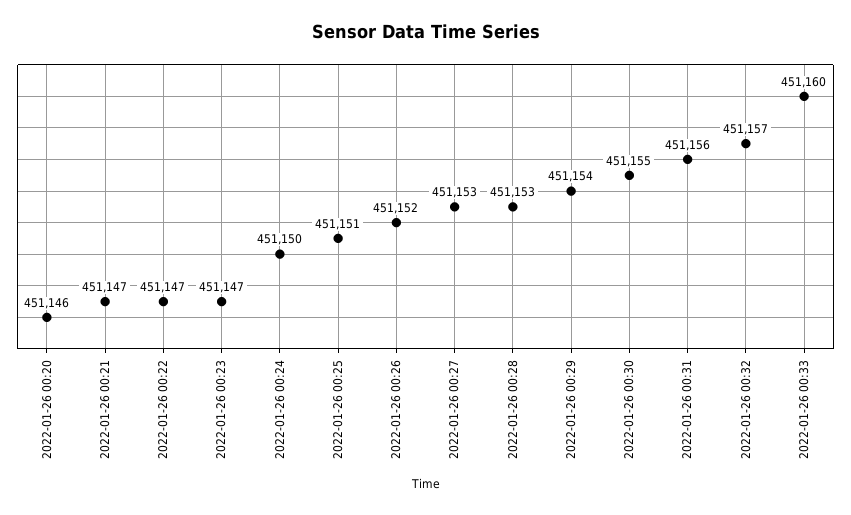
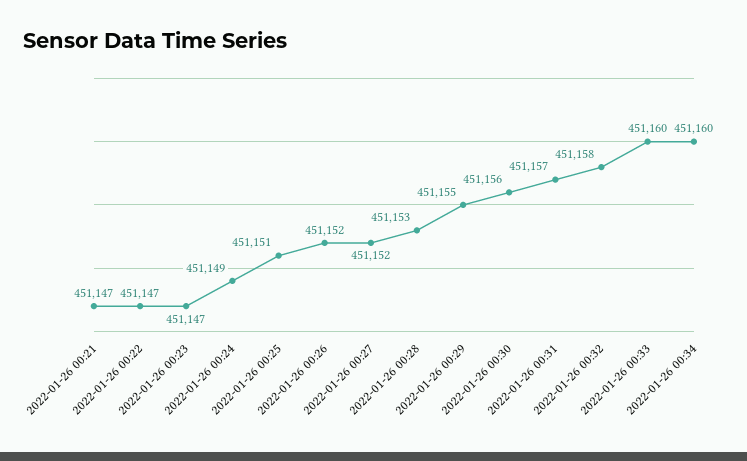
2022-01-26 00:20: 451146 -> none
2022-01-26 00:24: 451150 -> 451149
2022-01-26 00:27: 451153 -> 451152
2022-01-26 00:29: 451154 -> 451155
2022-01-26 00:30: 451155 -> 451156
2022-01-26 00:31: 451156 -> 451157
2022-01-26 00:32: 451157 -> 451158
2022-01-26 00:34: none -> 451160

